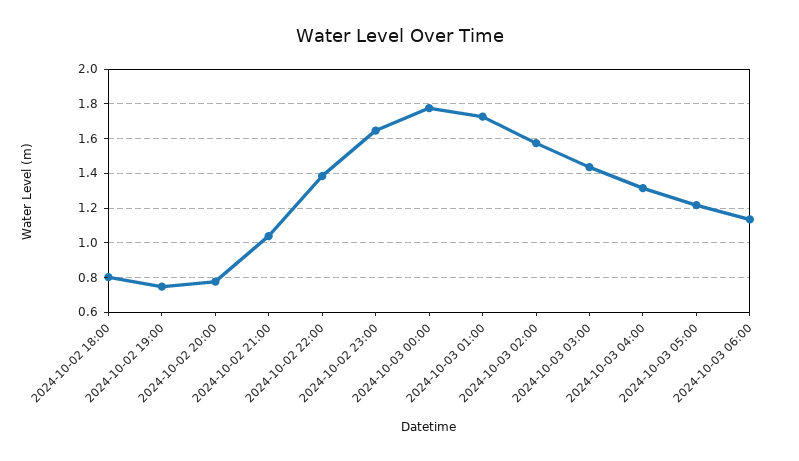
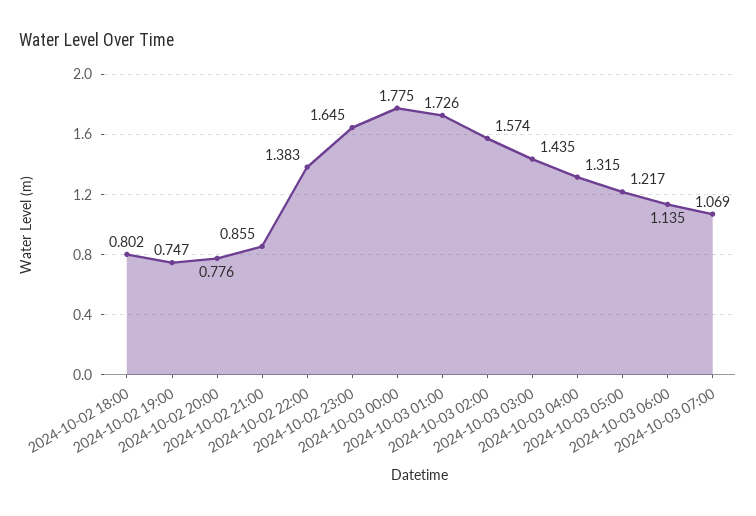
2024-10-02 21:00: 1.05 -> 0.855
2024-10-03 07:00: none -> 1.069

